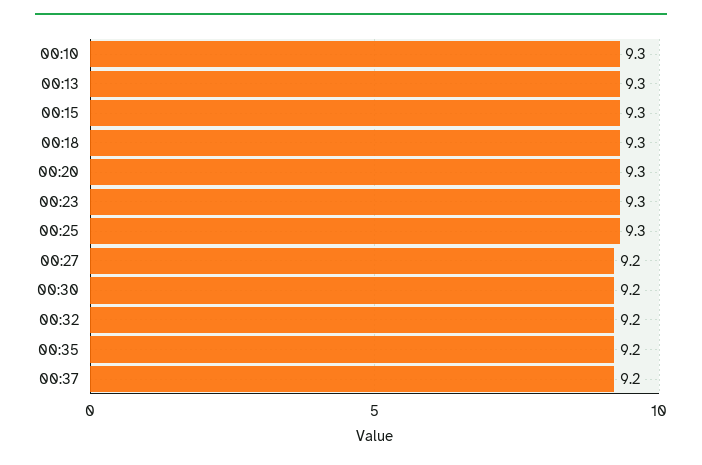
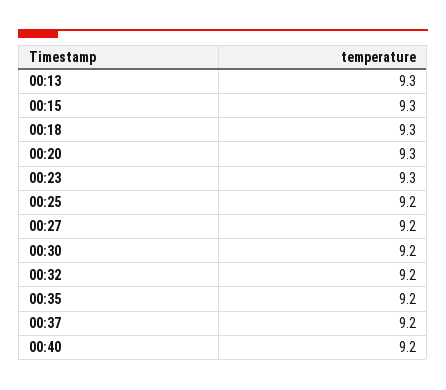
00:10: 9.3 -> none
00:25: 9.3 -> 9.2
00:40: none -> 9.2

